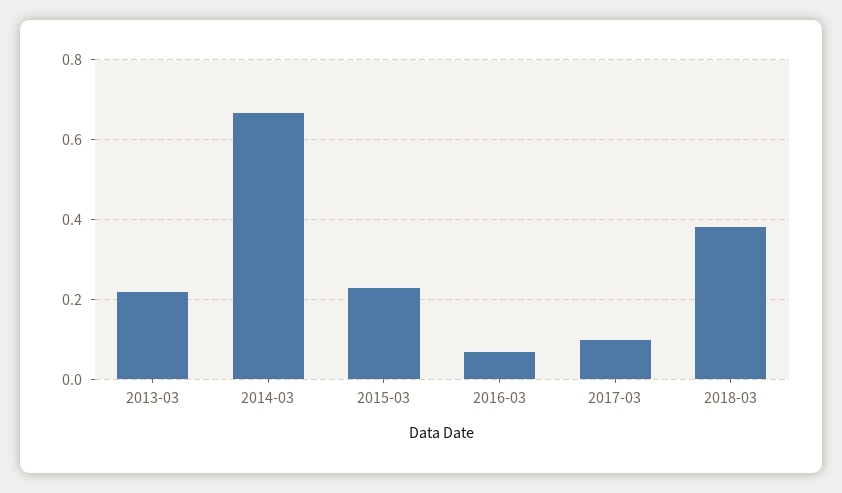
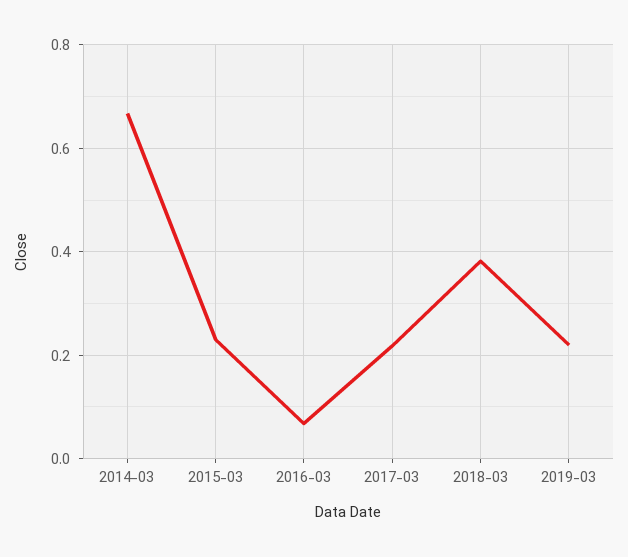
2013-03: 0.22 -> none
2017-03: 0.1 -> 0.22
2019-03: none -> 0.22

